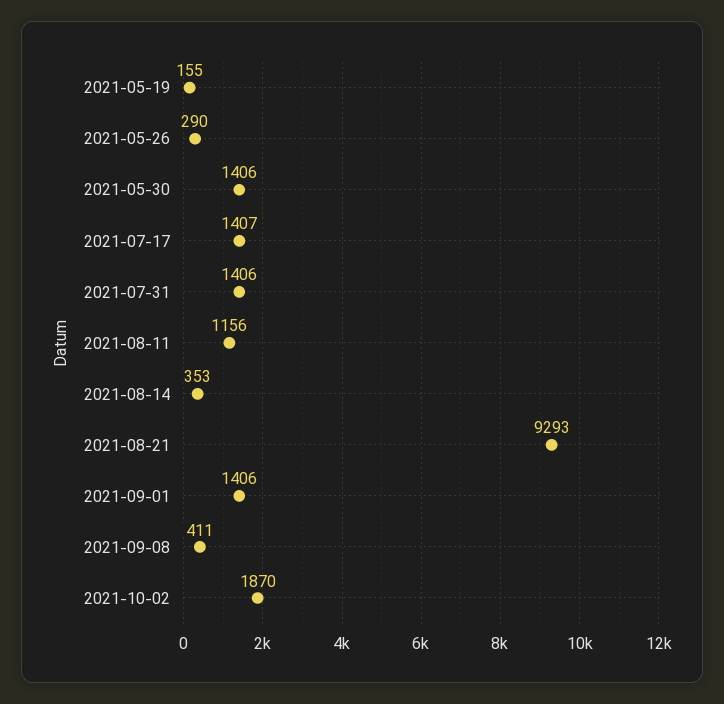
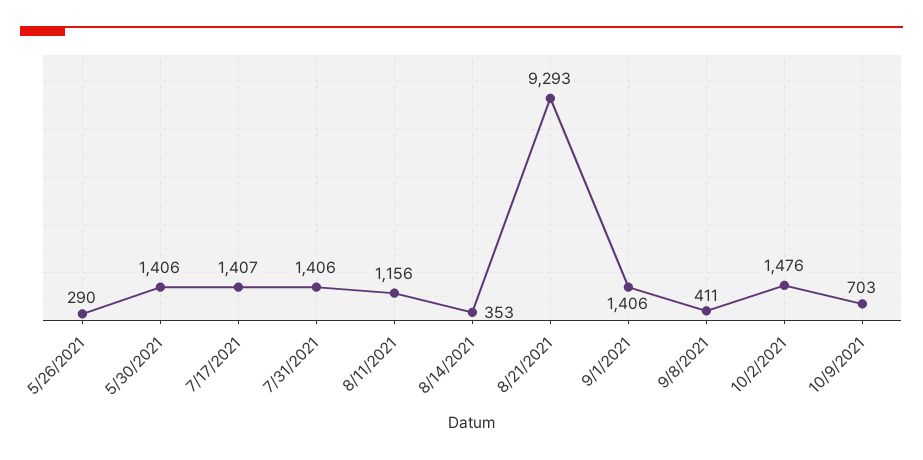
2021-05-19: 155 -> none
2021-10-02: 1870 -> 1476
10/9/2021: none -> 703

